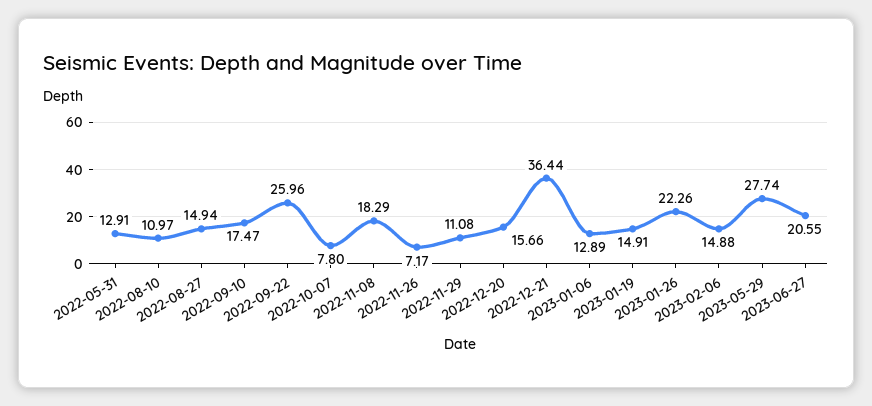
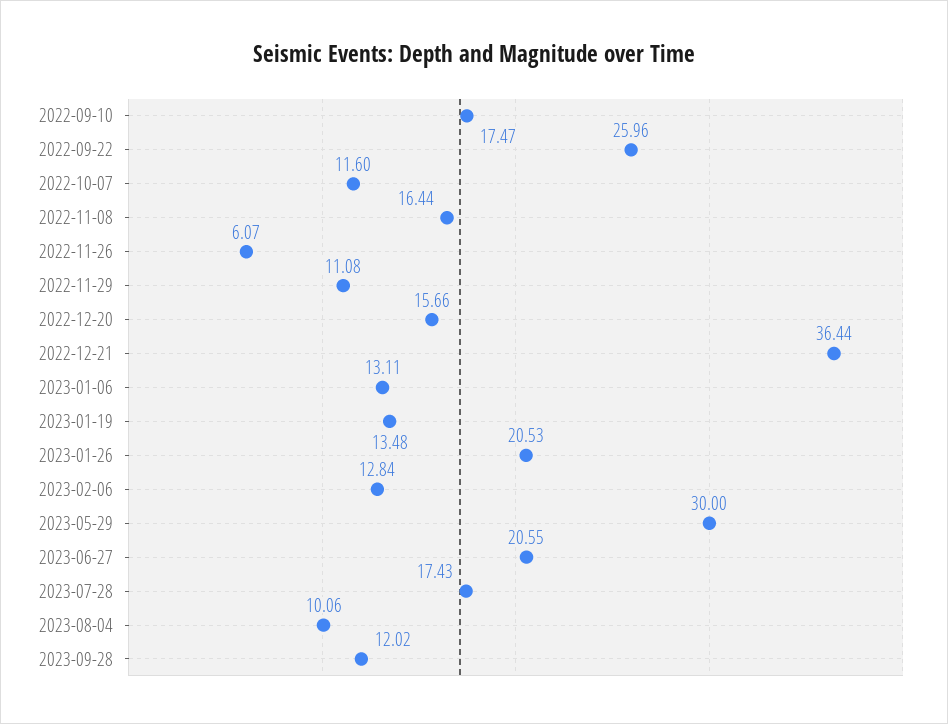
2022-05-31: 12.91 -> none
2022-08-10: 10.97 -> none
2022-08-27: 14.94 -> none
2022-10-07: 7.8 -> 11.6
2022-11-08: 18.29 -> 16.44
2022-11-26: 7.17 -> 6.07
2023-01-06: 12.89 -> 13.11
2023-01-19: 14.91 -> 13.48
2023-01-26: 22.26 -> 20.53
2023-02-06: 14.88 -> 12.84
2023-05-29: 27.74 -> 30
2023-07-28: none -> 17.43
2023-08-04: none -> 10.06
2023-09-28: none -> 12.02

